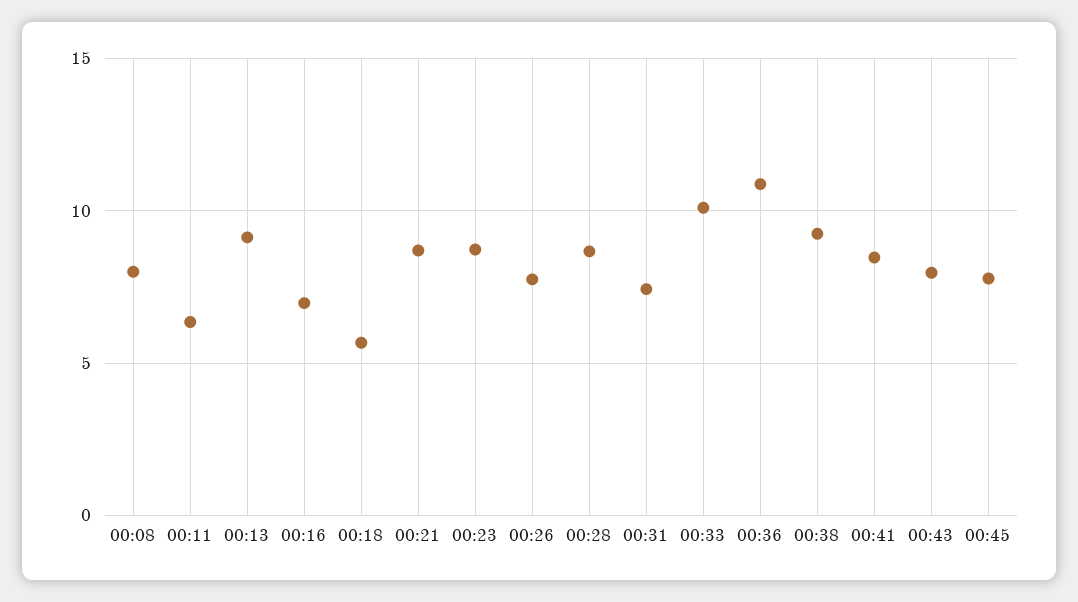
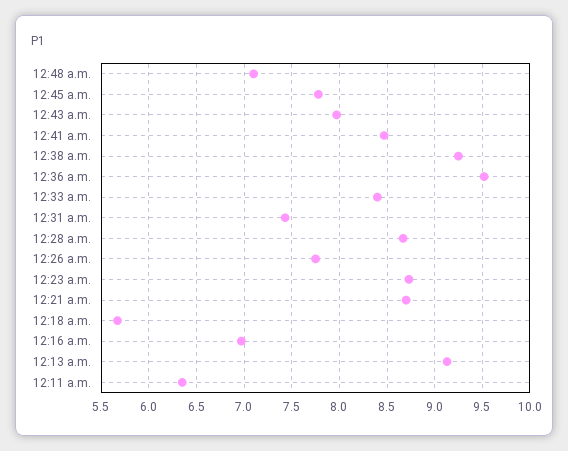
00:08: 8 -> none
00:33: 10 -> 8.4
00:36: 11 -> 9.5
12:48 a.m.: none -> 7.1

